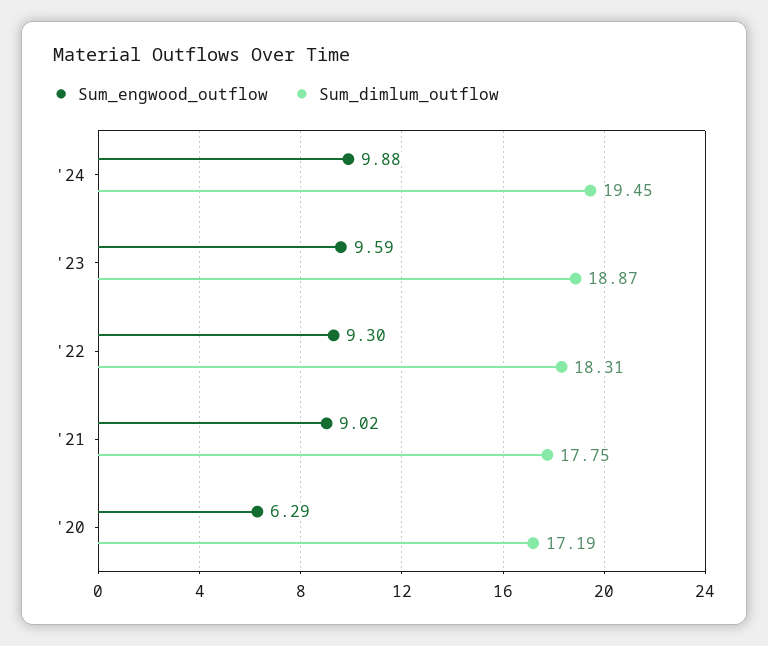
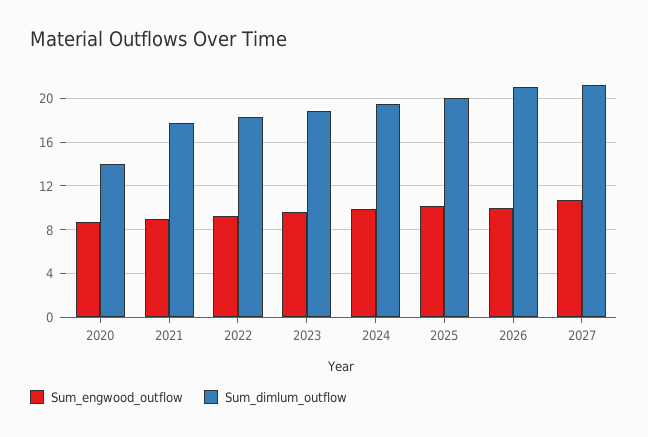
Sum_engwood_outflow, '20: 6.29 -> 9
Sum_dimlum_outflow, '20: 17.19 -> 14
Sum_engwood_outflow, 2025: none -> 10
Sum_dimlum_outflow, 2025: none -> 20
Sum_engwood_outflow, 2026: none -> 10
Sum_dimlum_outflow, 2026: none -> 21
Sum_engwood_outflow, 2027: none -> 11
Sum_dimlum_outflow, 2027: none -> 21

